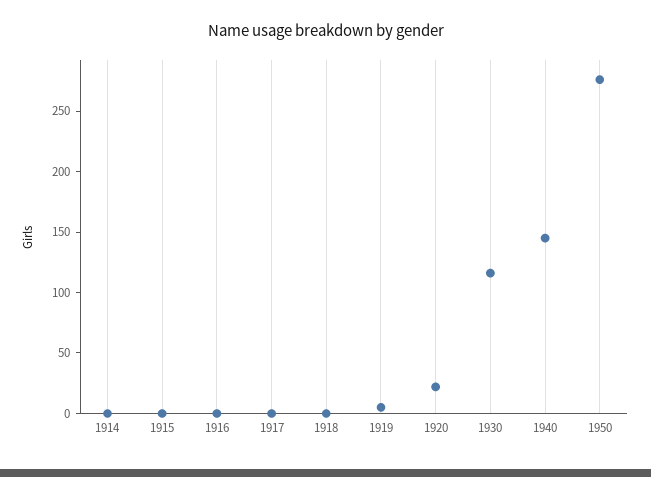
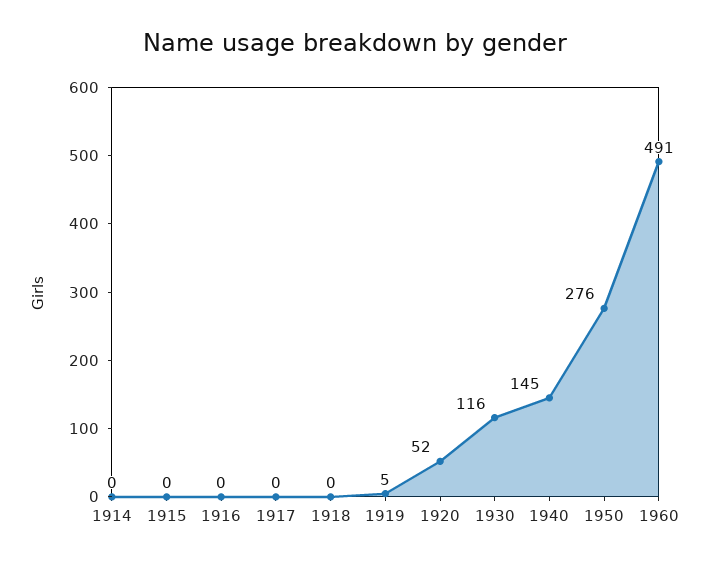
1920: 20 -> 52
1960: none -> 491

